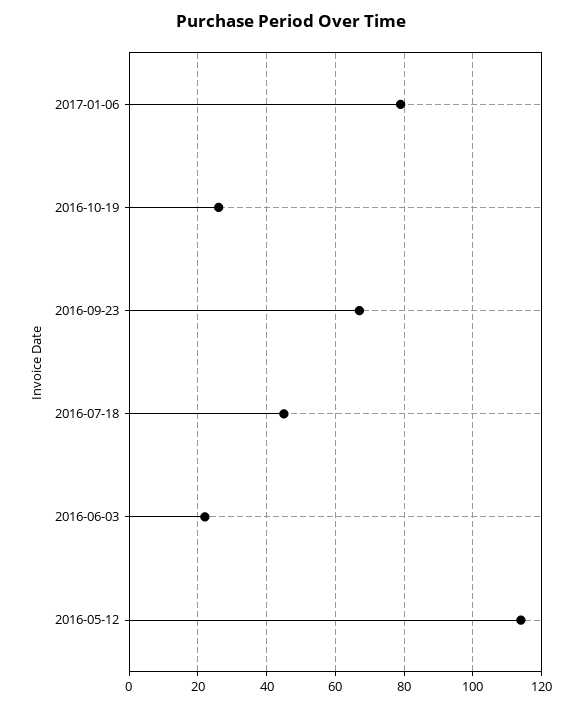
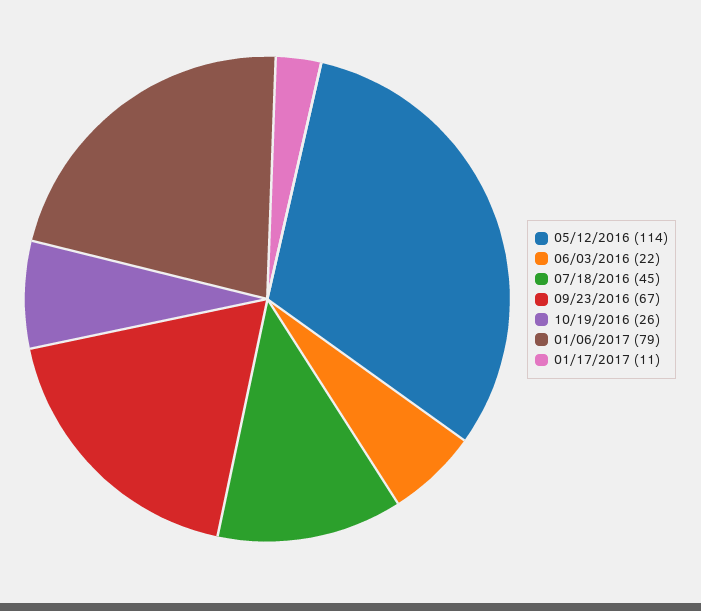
01/17/2017: none -> 11

